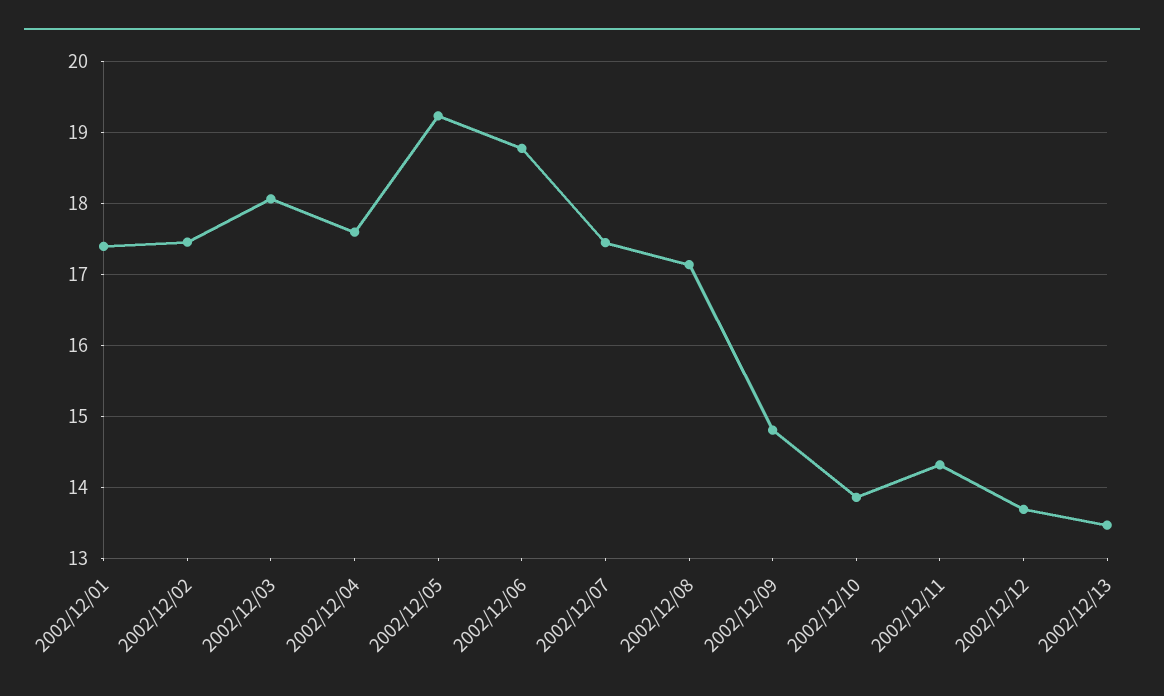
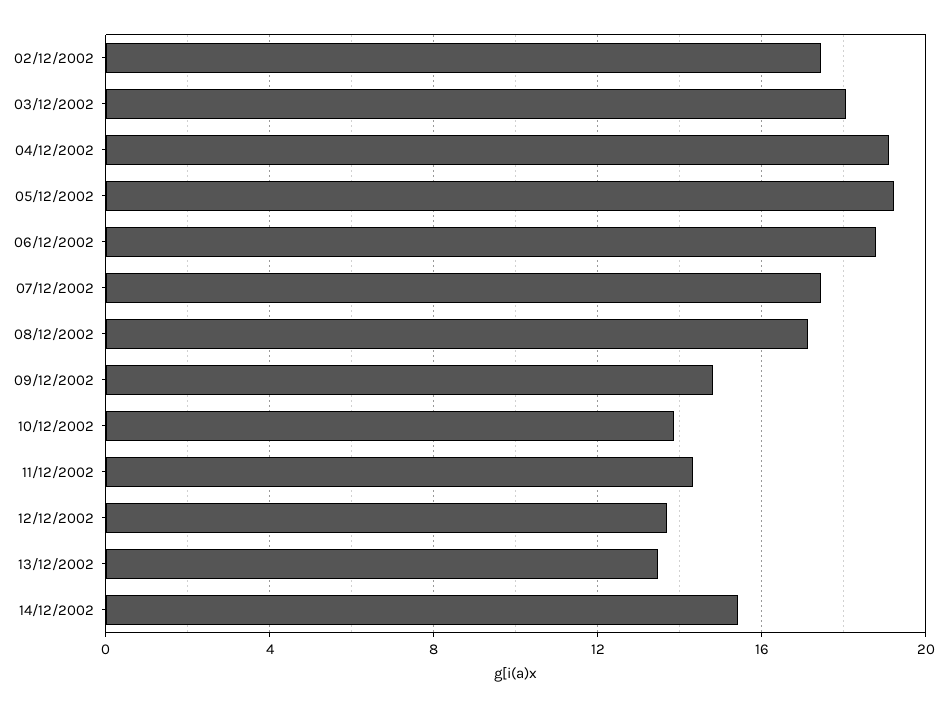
2002/12/01: 17.4 -> none
2002/12/04: 17.6 -> 19
14/12/2002: none -> 15.5

